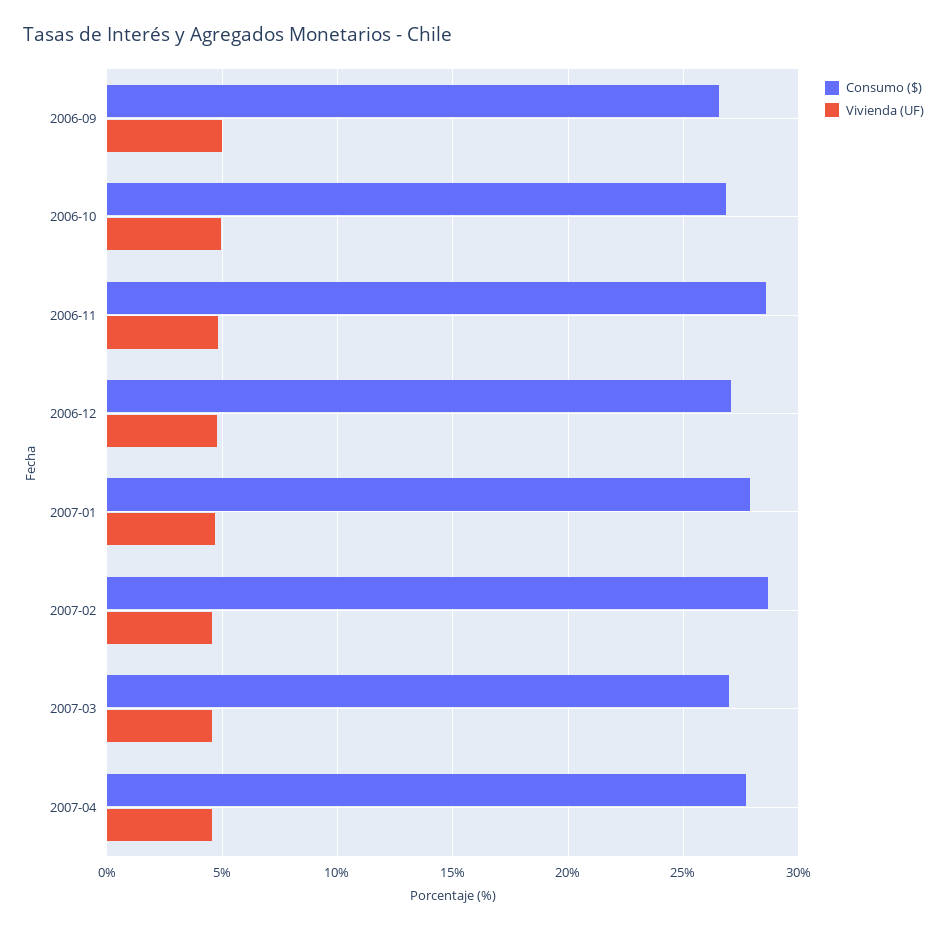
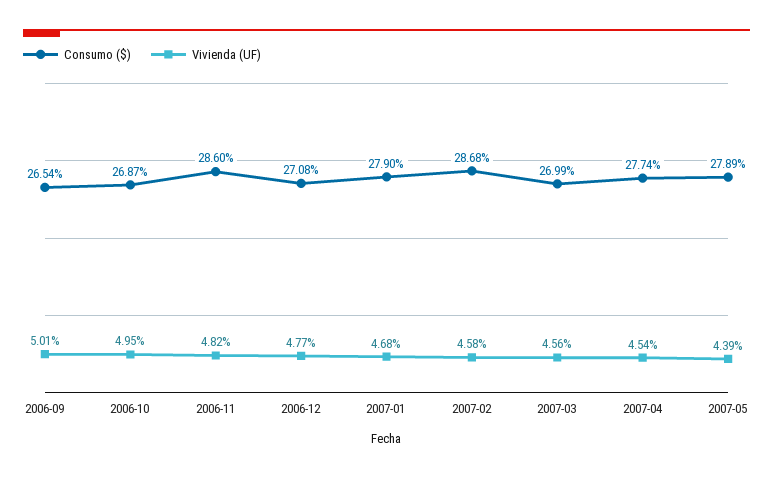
Consumo ($), 2007-05: none -> 27.89
Vivienda (UF), 2007-05: none -> 4.39

